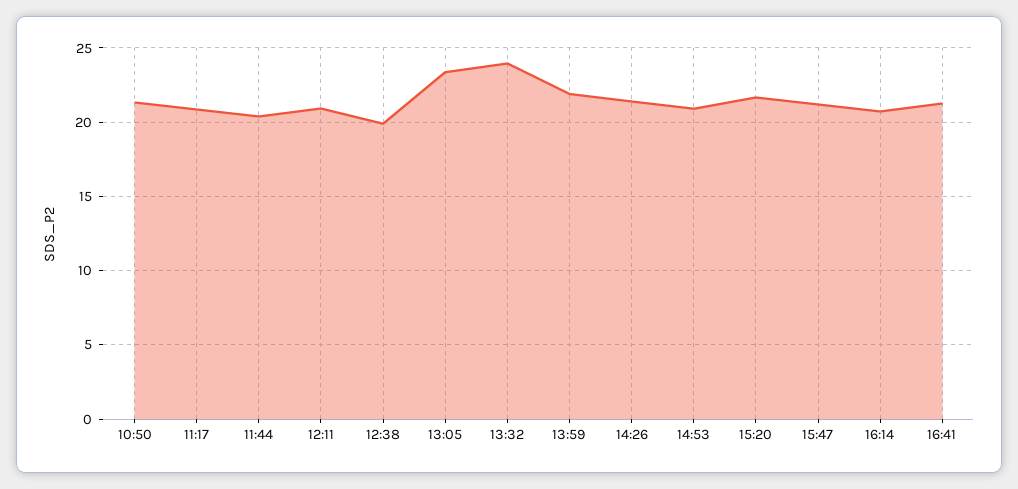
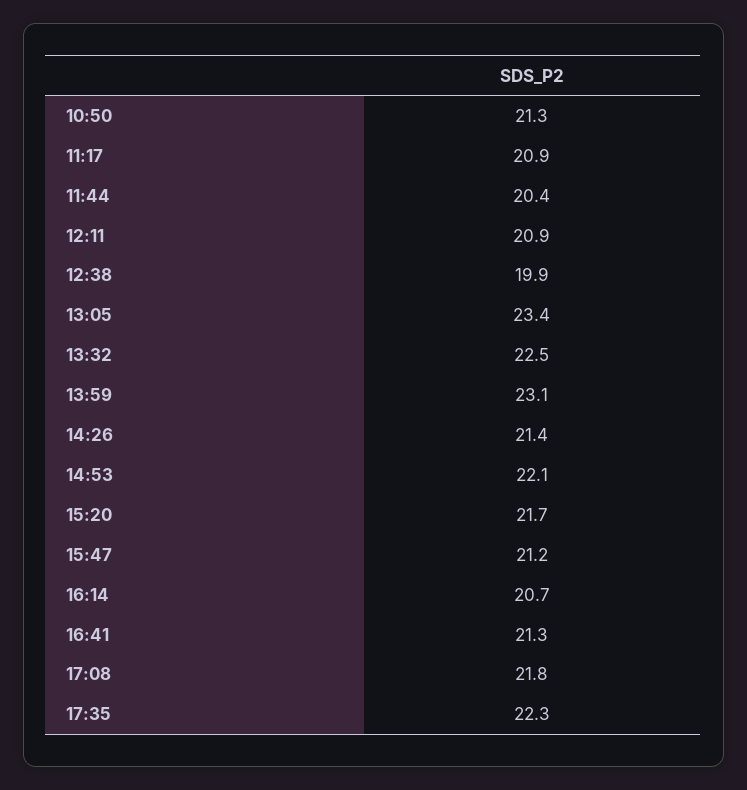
13:32: 24 -> 22.5
13:59: 22 -> 23.1
14:53: 21 -> 22.1
17:08: none -> 21.8
17:35: none -> 22.3

